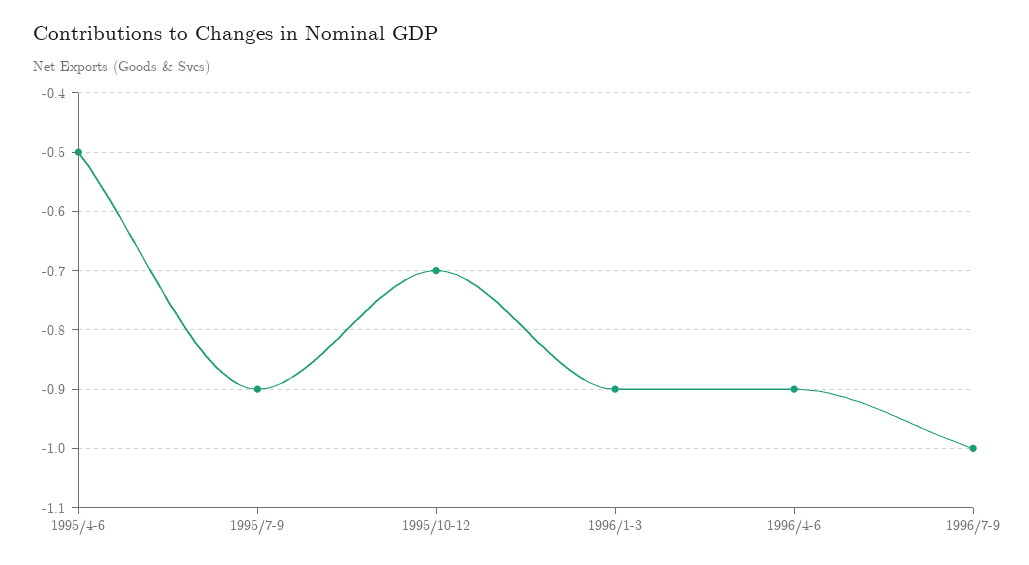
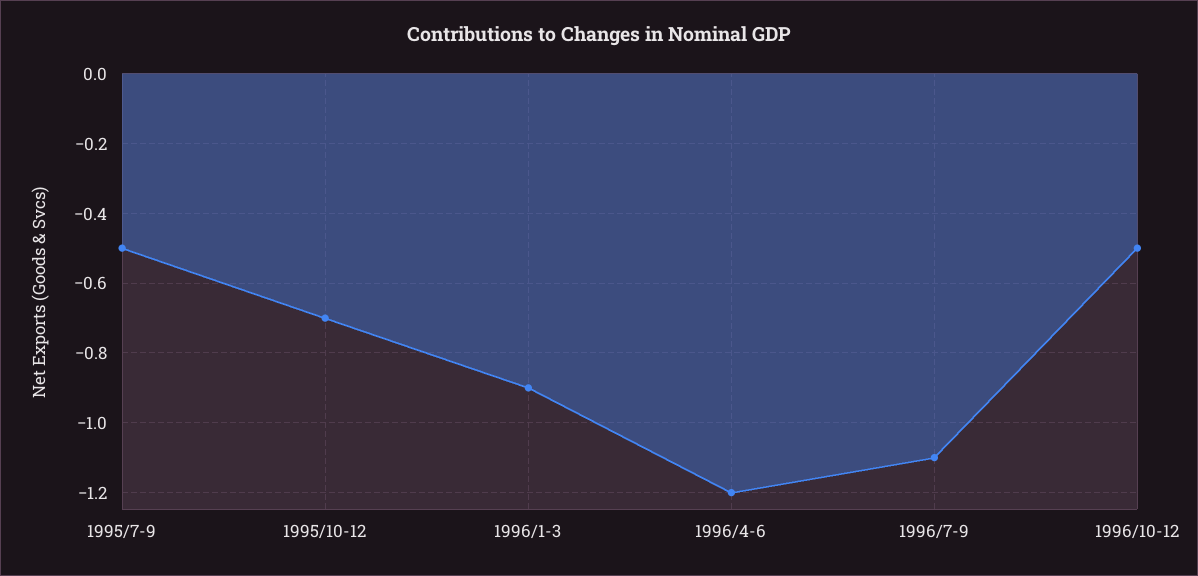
1995/4-6: -0.5 -> none
1995/7-9: -0.9 -> -0.5
1996/4-6: -0.9 -> -1.2
1996/7-9: -1 -> -1.1
1996/10-12: none -> -0.5

